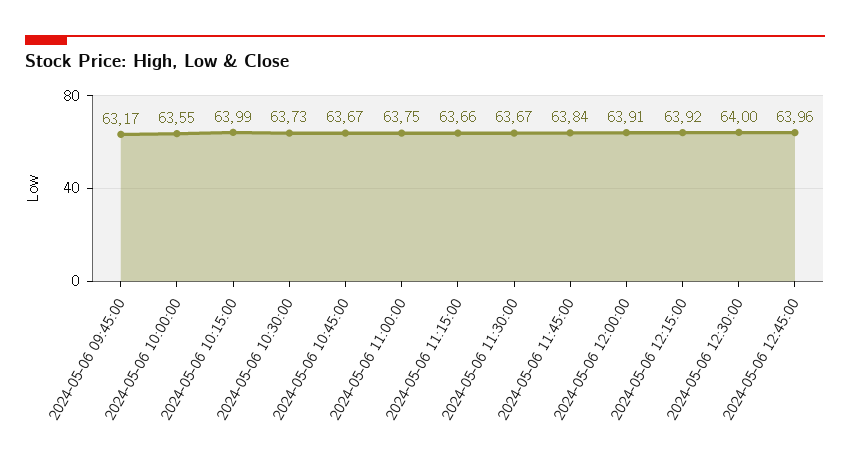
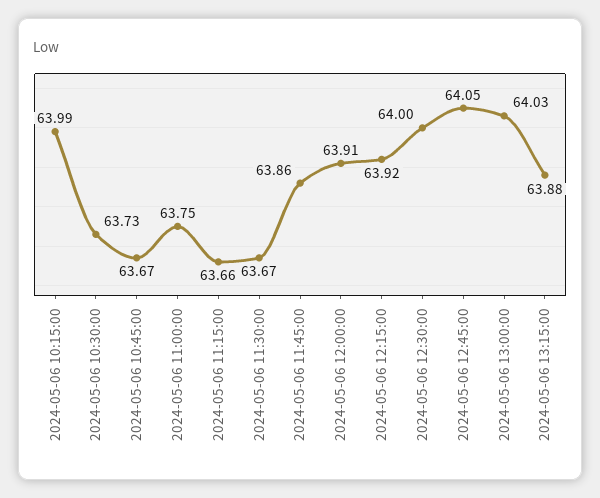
2024-05-06 09:45:00: 63.17 -> none
2024-05-06 10:00:00: 63.55 -> none
2024-05-06 11:45:00: 63.84 -> 63.86
2024-05-06 12:45:00: 63.96 -> 64.05
2024-05-06 13:00:00: none -> 64.03
2024-05-06 13:15:00: none -> 63.88

